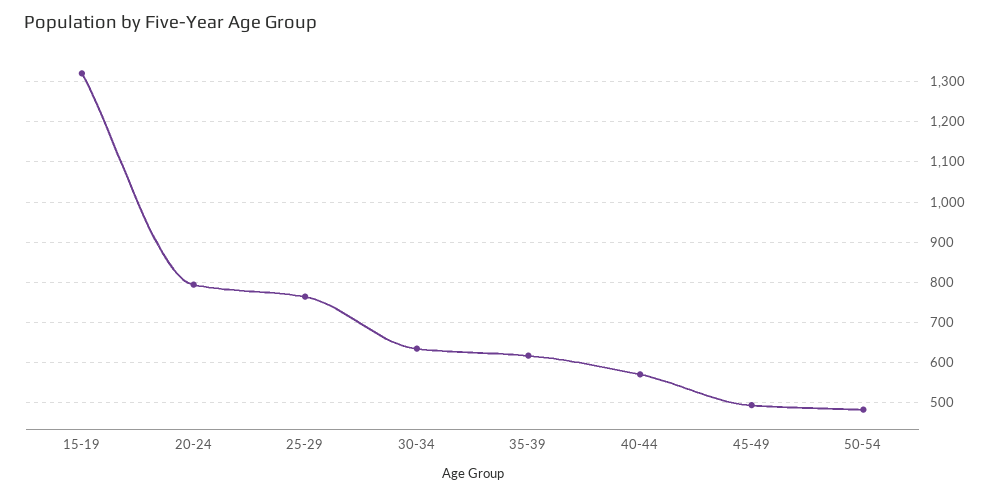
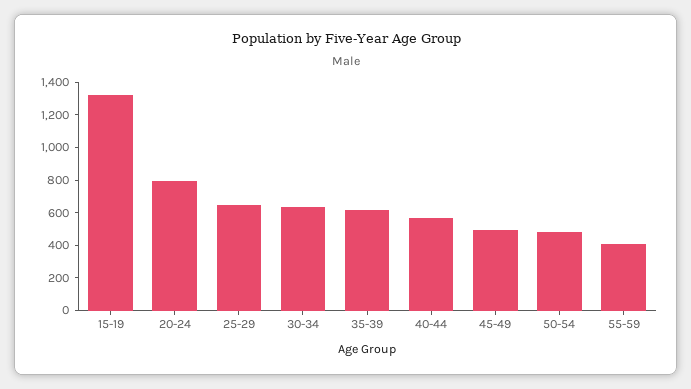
25-29: 760 -> 650
55-59: none -> 400

